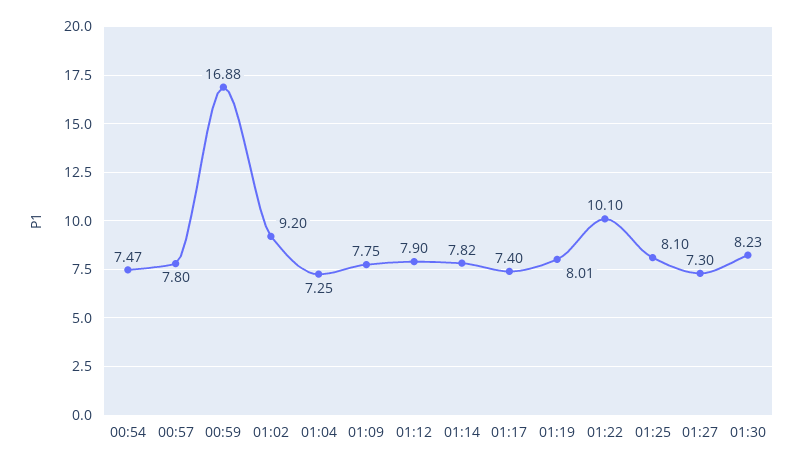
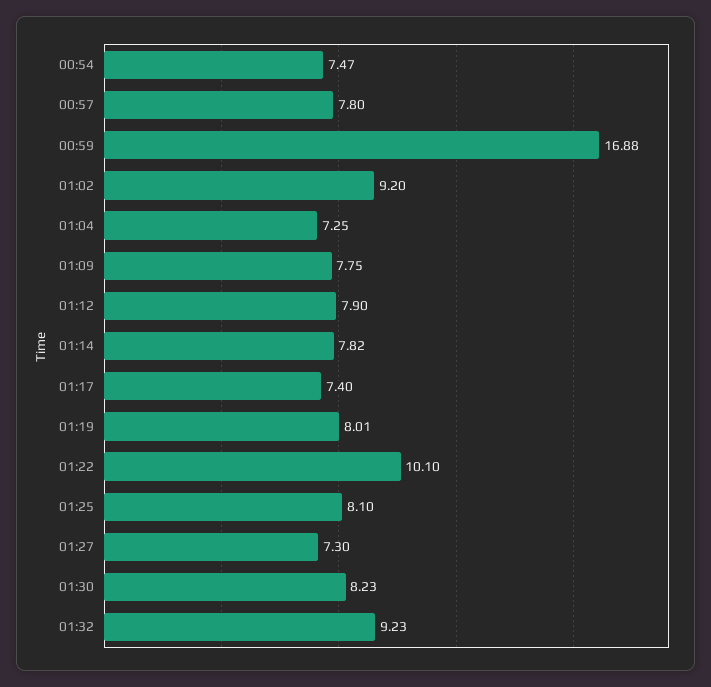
01:32: none -> 9.23

